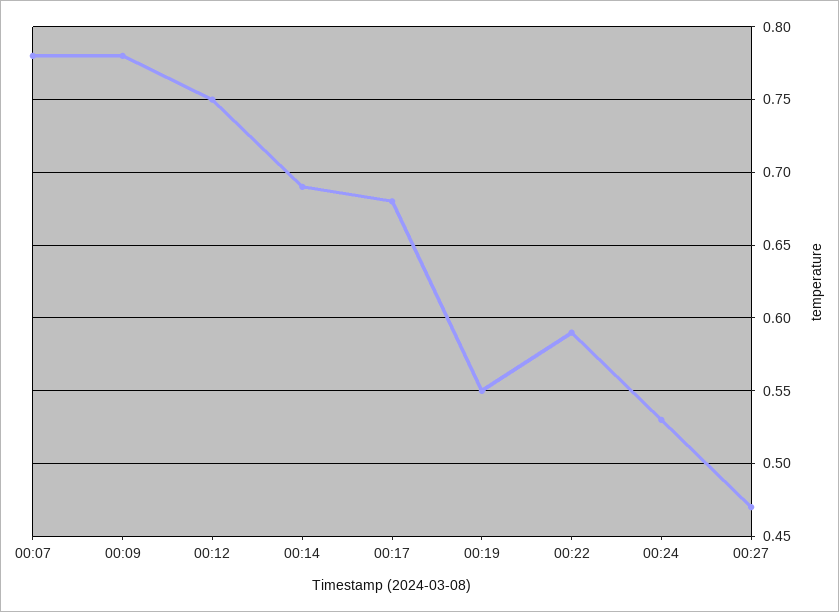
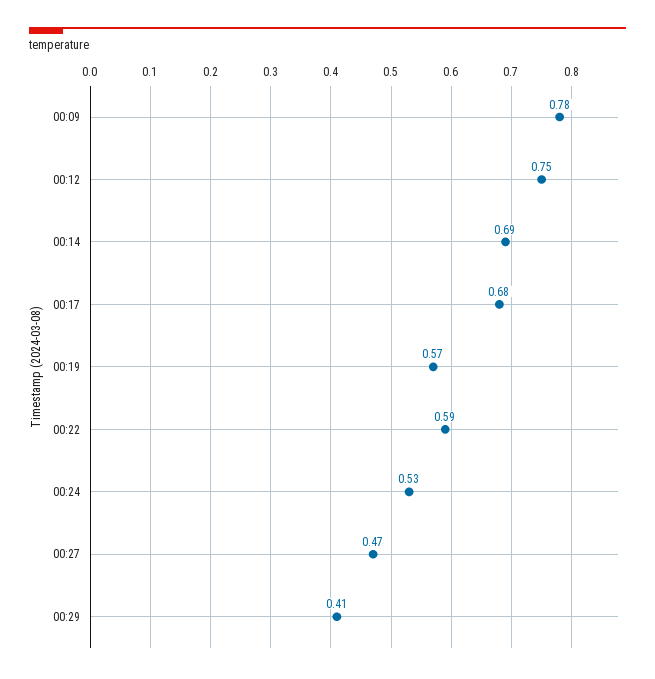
00:07: 0.78 -> none
00:19: 0.55 -> 0.57
00:29: none -> 0.41

